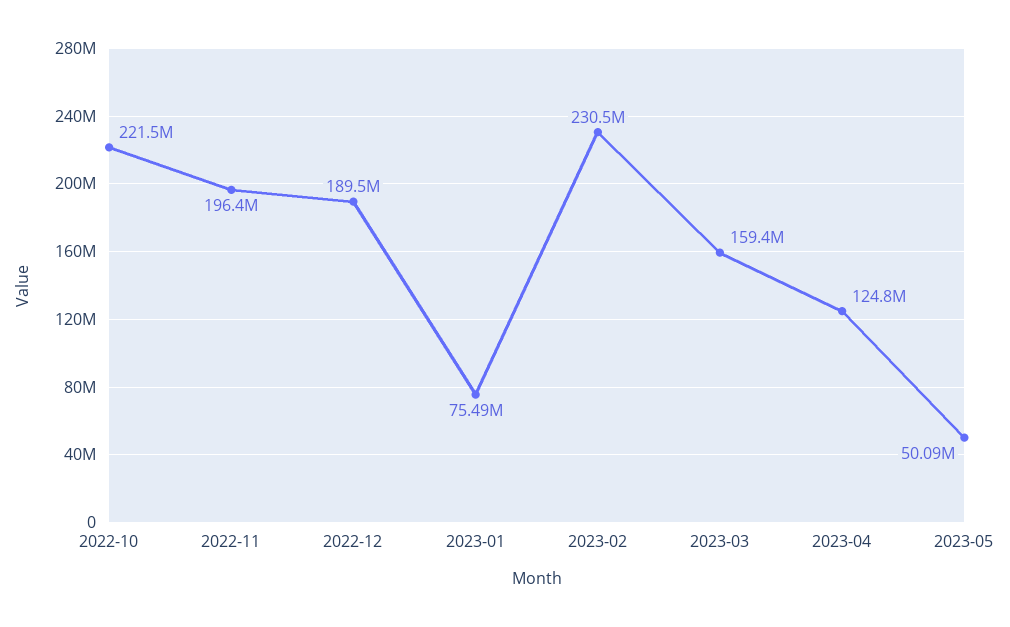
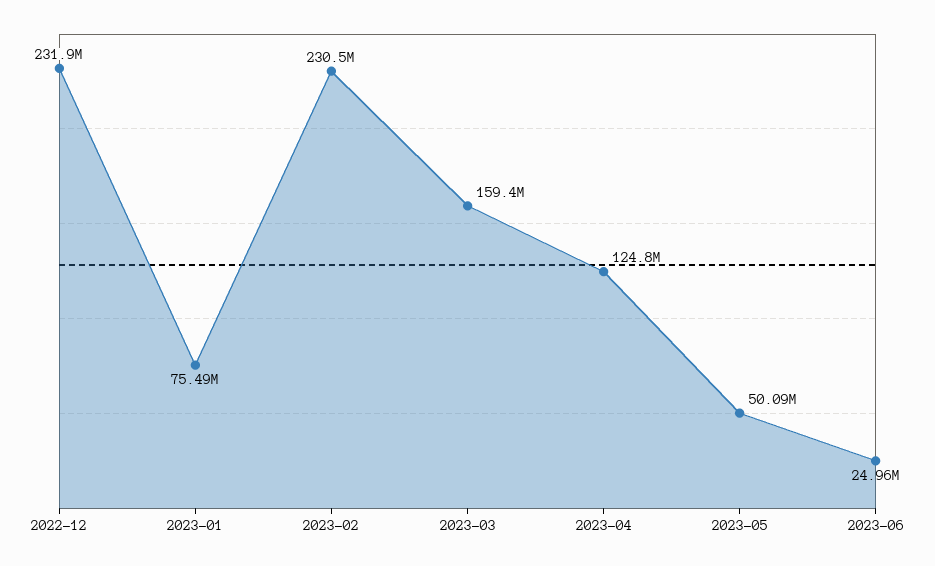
2022-10: 221500000 -> none
2022-11: 196400000 -> none
2022-12: 189500000 -> 231900000
2023-06: none -> 24960000

